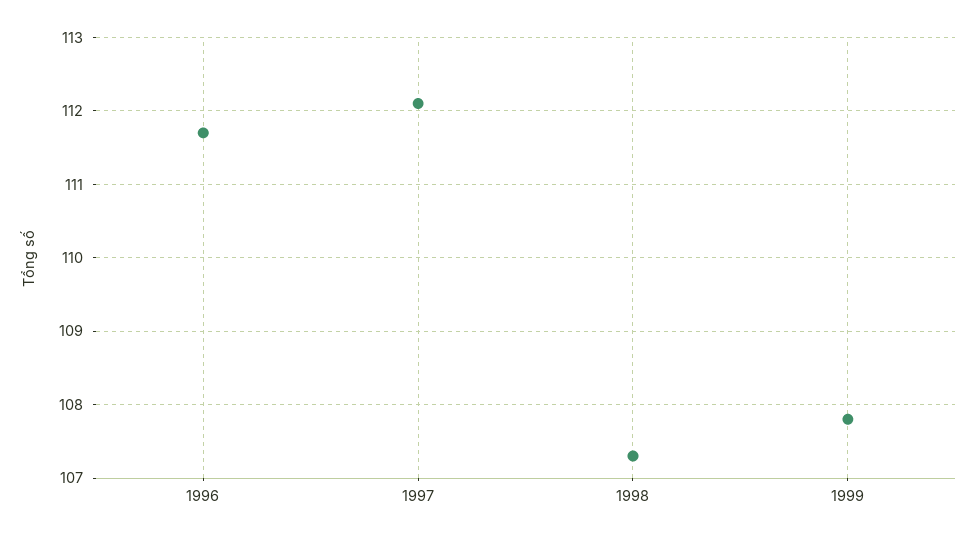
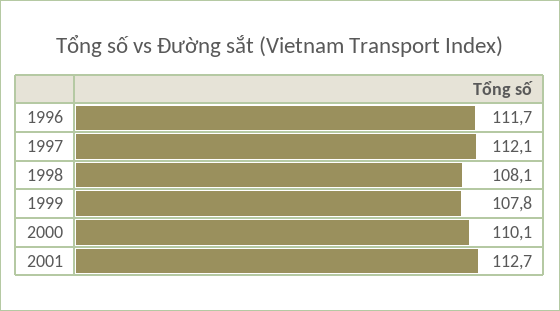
1998: 107.3 -> 108.1
2000: none -> 110.1
2001: none -> 112.7

